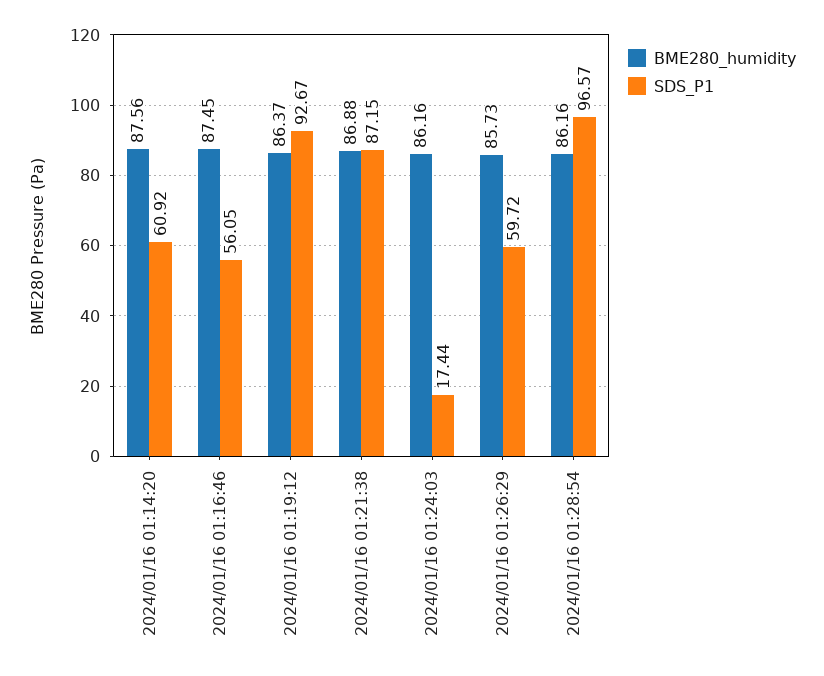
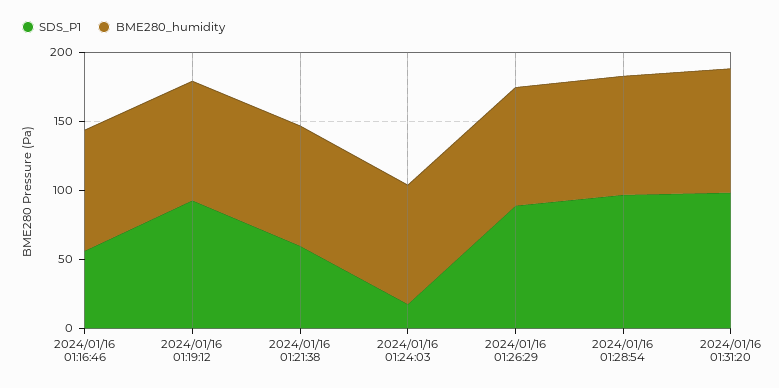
BME280_humidity, 2024/01/16 01:14:20: 87.56 -> none
SDS_P1, 2024/01/16 01:14:20: 60.92 -> none
SDS_P1, 2024/01/16 01:21:38: 87.15 -> 60
SDS_P1, 2024/01/16 01:26:29: 59.72 -> 90
SDS_P1, 2024/01/16 01:31:20: none -> 100
BME280_humidity, 2024/01/16 01:31:20: none -> 90

